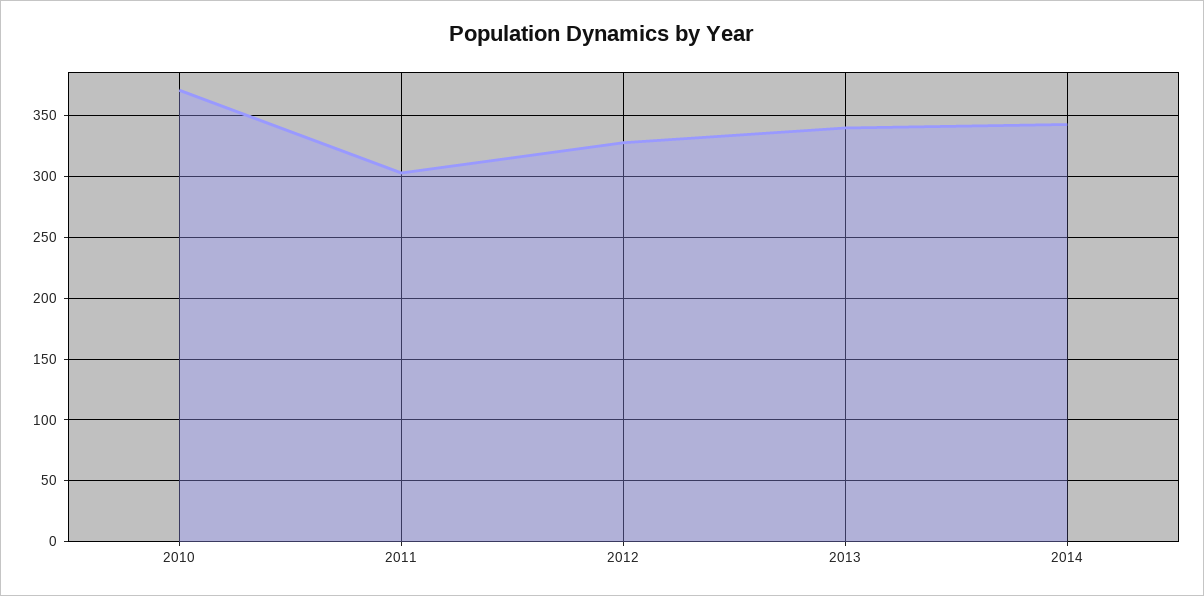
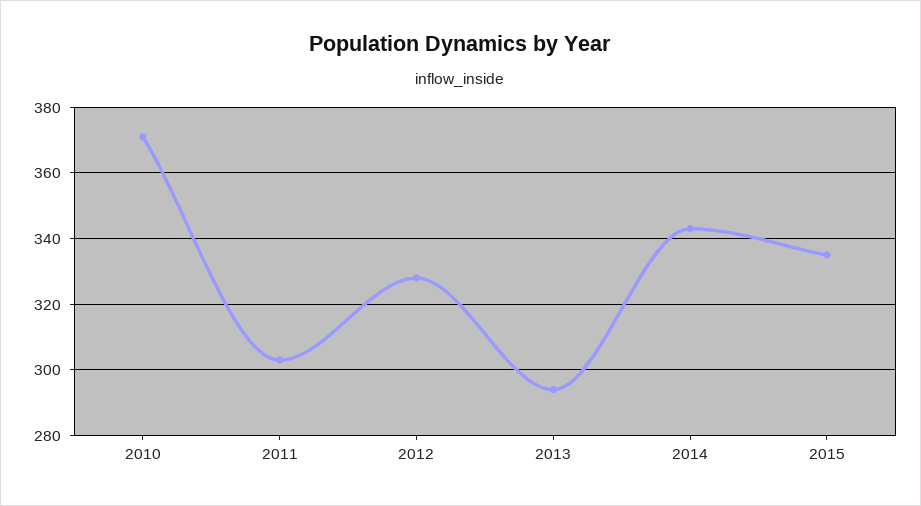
2013: 340 -> 295
2015: none -> 335

